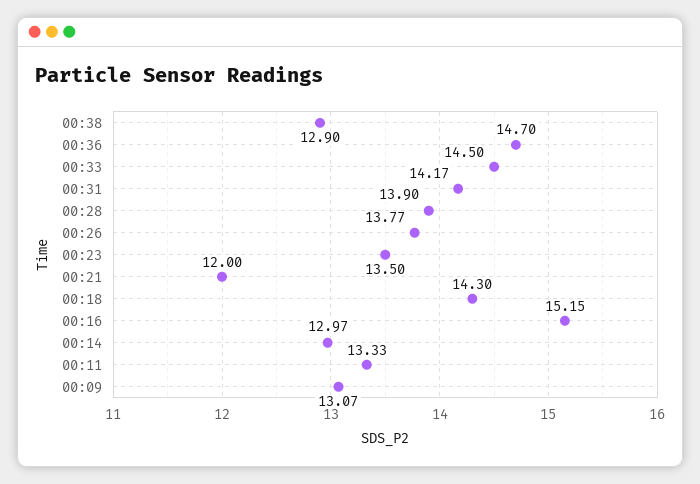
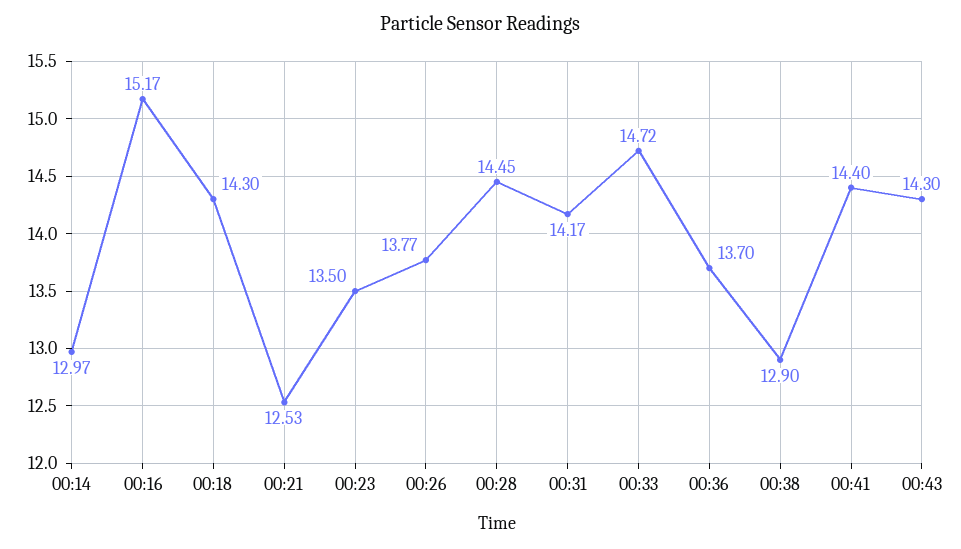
00:36: 14.7 -> 13.7
00:33: 14.5 -> 14.72
00:28: 13.9 -> 14.45
00:21: 12 -> 12.53
00:16: 15.15 -> 15.17
00:11: 13.33 -> none
00:09: 13.07 -> none
00:41: none -> 14.4
00:43: none -> 14.3

